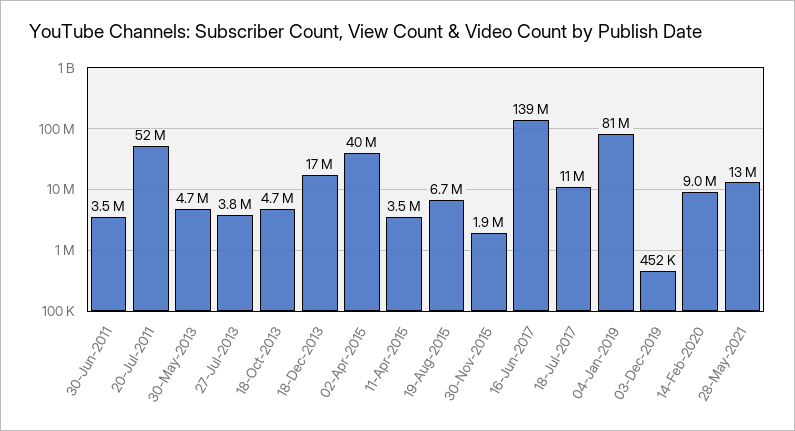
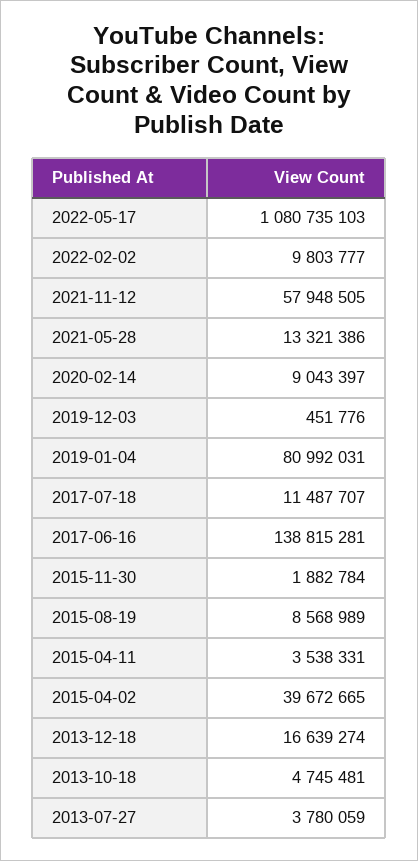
30-Jun-2011: 3500000 -> none
20-Jul-2011: 52000000 -> none
30-May-2013: 4700000 -> none
19-Aug-2015: 6700000 -> 8568989
2022-05-17: none -> 1080735103
2022-02-02: none -> 9803777
2021-11-12: none -> 57948505

